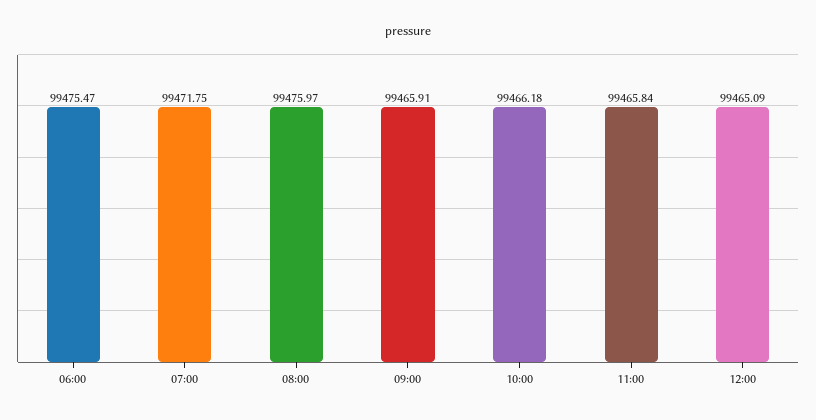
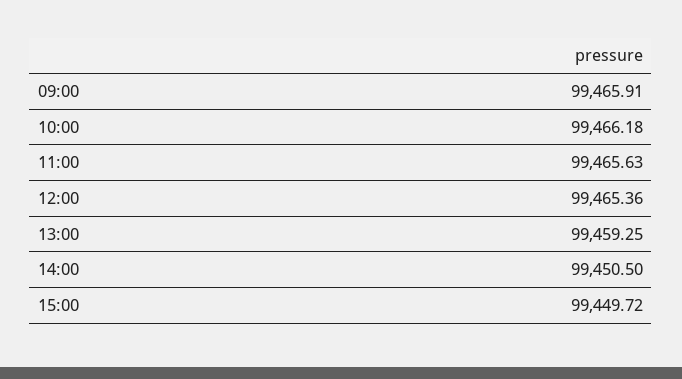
06:00: 99475.47 -> none
07:00: 99471.75 -> none
08:00: 99475.97 -> none
11:00: 99465.84 -> 99465.63
12:00: 99465.09 -> 99465.36
13:00: none -> 99459.25
14:00: none -> 99450.5
15:00: none -> 99449.72

